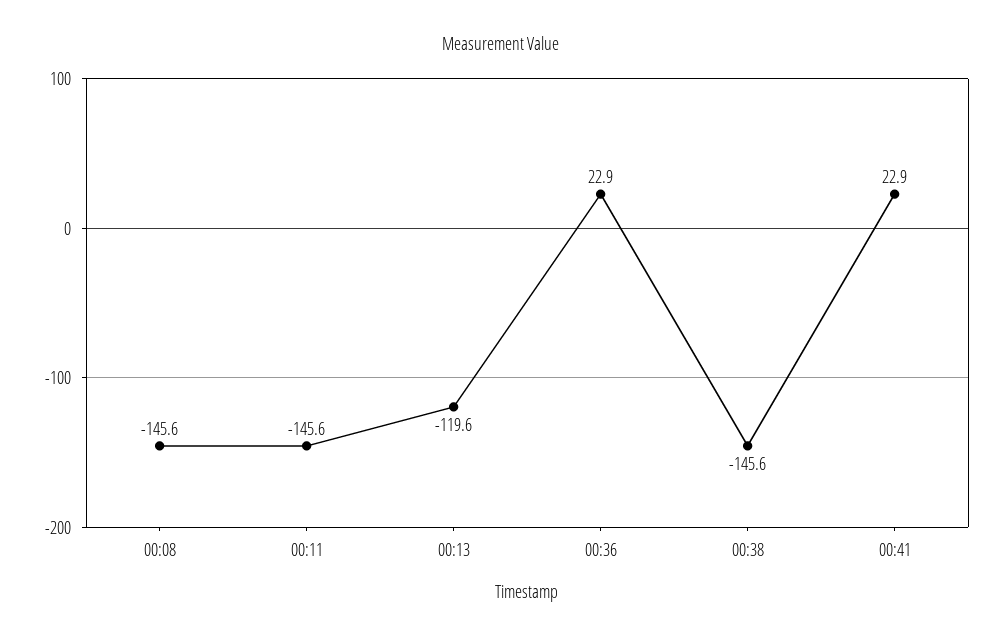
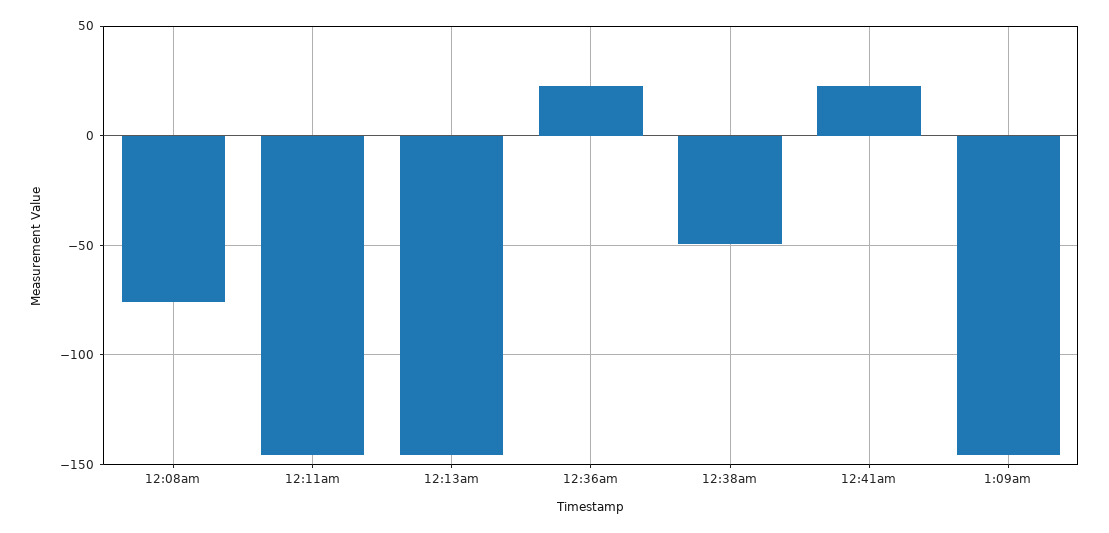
00:08: -145.6 -> -75
00:13: -119.6 -> -145
00:38: -145.6 -> -50
1:09am: none -> -145

